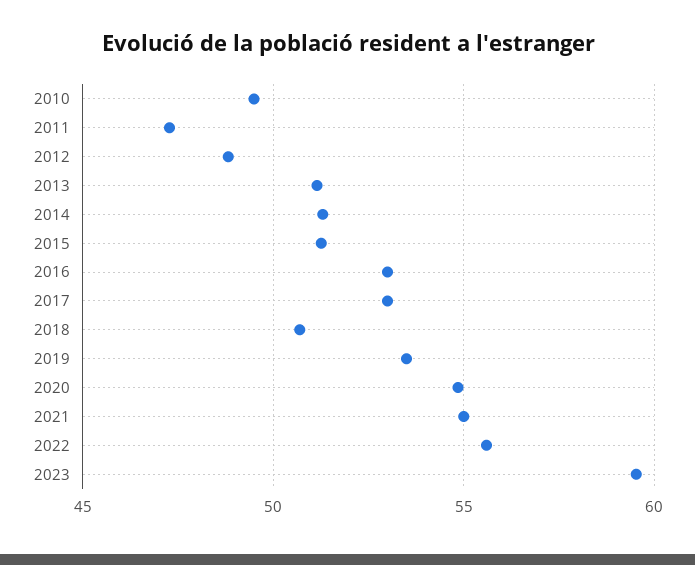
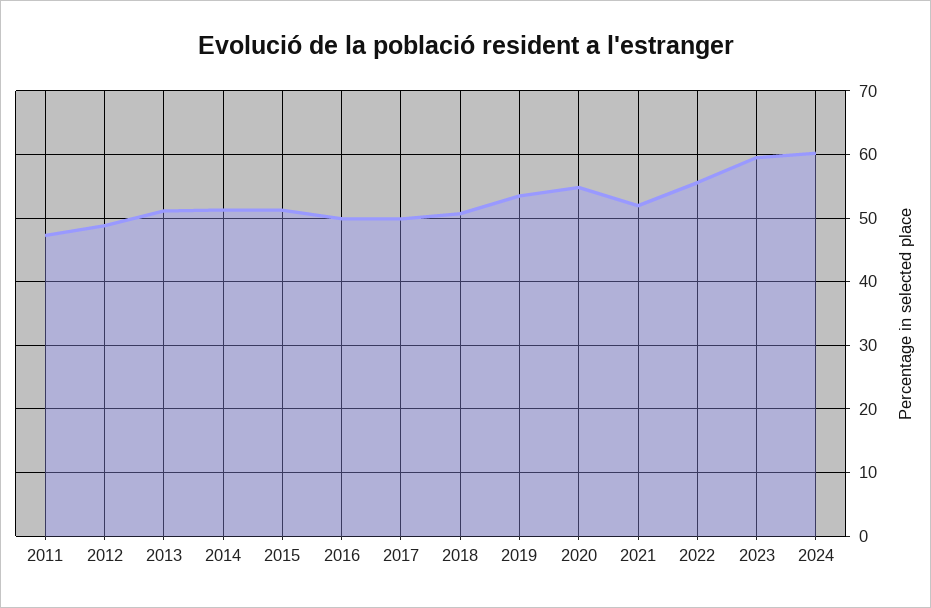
2010: 49.5 -> none
2016: 53 -> 50
2017: 53 -> 50
2021: 55 -> 52
2024: none -> 60

